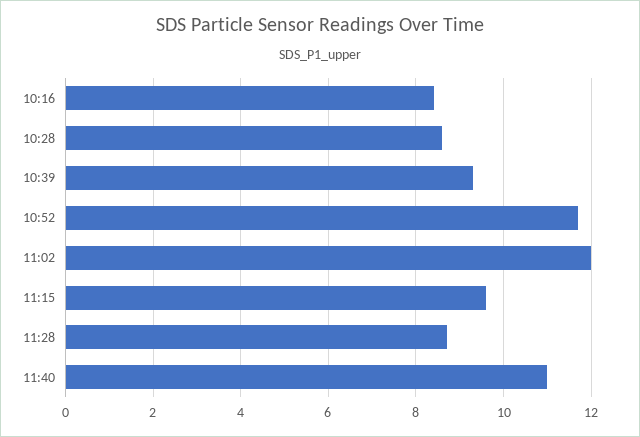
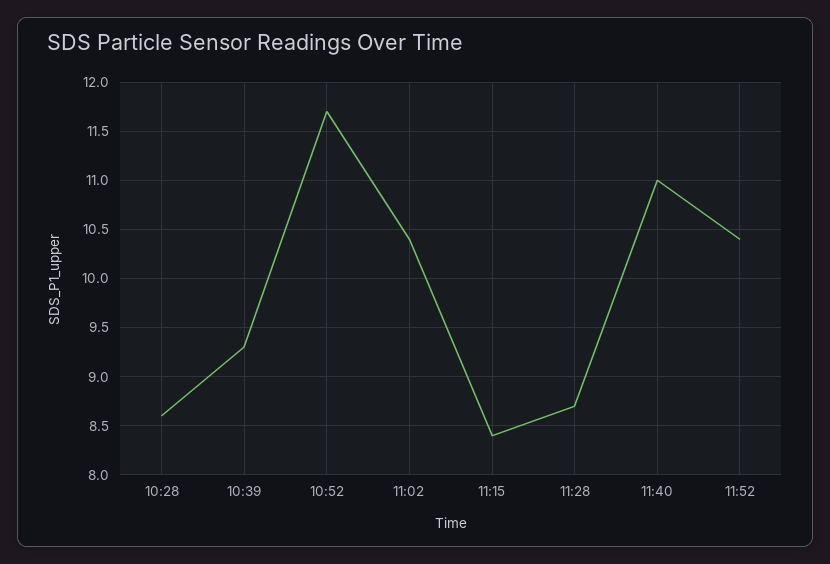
10:16: 8.5 -> none
11:02: 12 -> 10.4
11:15: 9.5 -> 8.4
11:52: none -> 10.4

